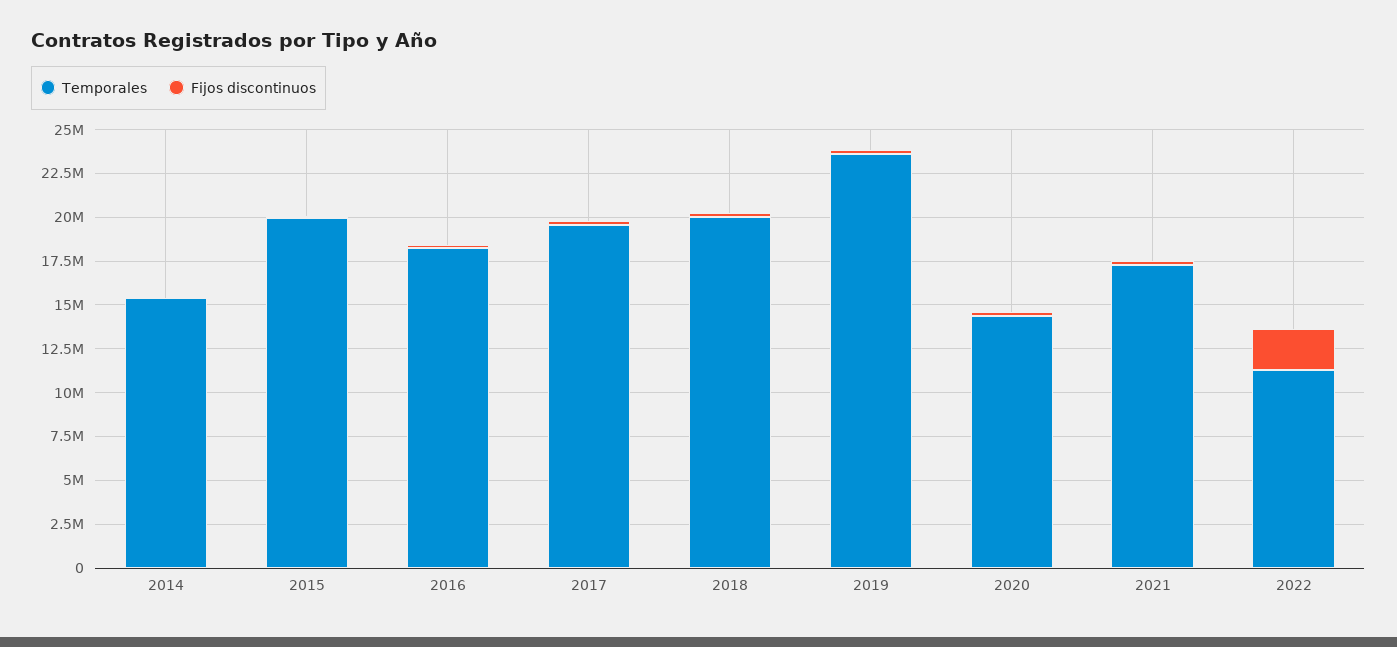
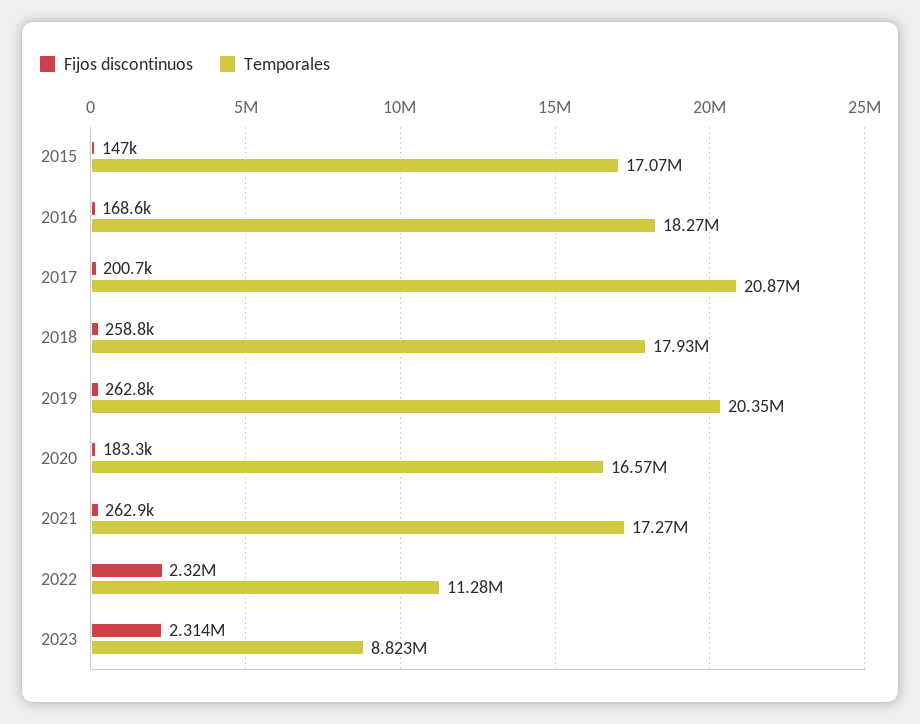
Temporales, 2014: 15500000 -> none
Fijos discontinuos, 2014: 0 -> none
Temporales, 2015: 20000000 -> 17070000
Temporales, 2017: 19500000 -> 20870000
Temporales, 2018: 20000000 -> 17930000
Temporales, 2019: 23500000 -> 20350000
Temporales, 2020: 14500000 -> 16570000
Fijos discontinuos, 2023: none -> 2314000
Temporales, 2023: none -> 8823000

